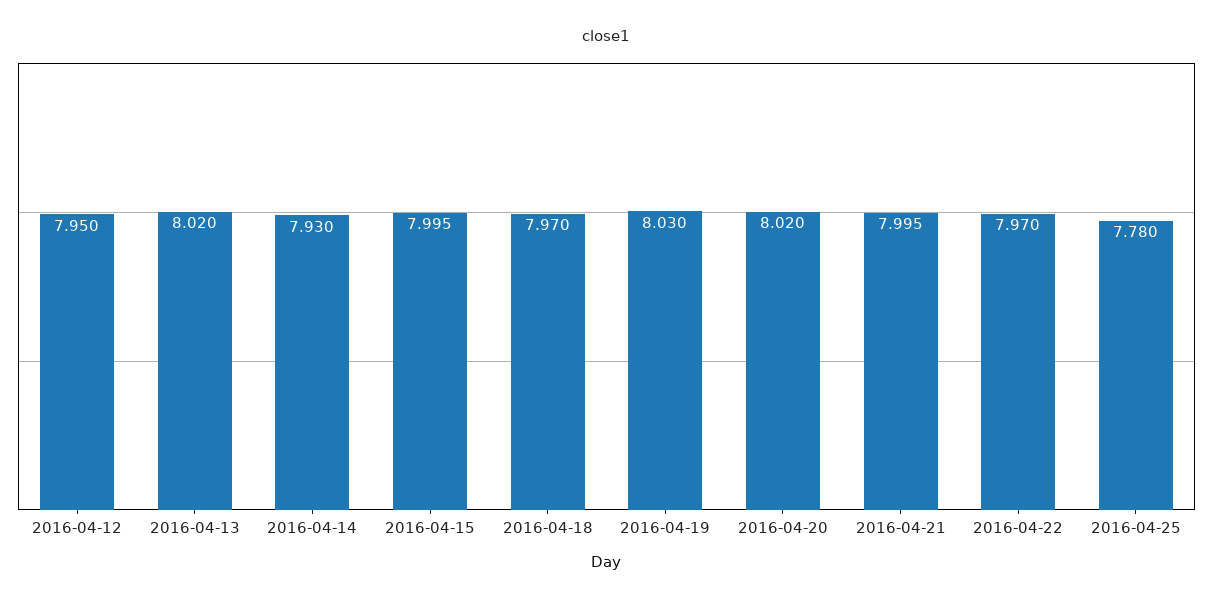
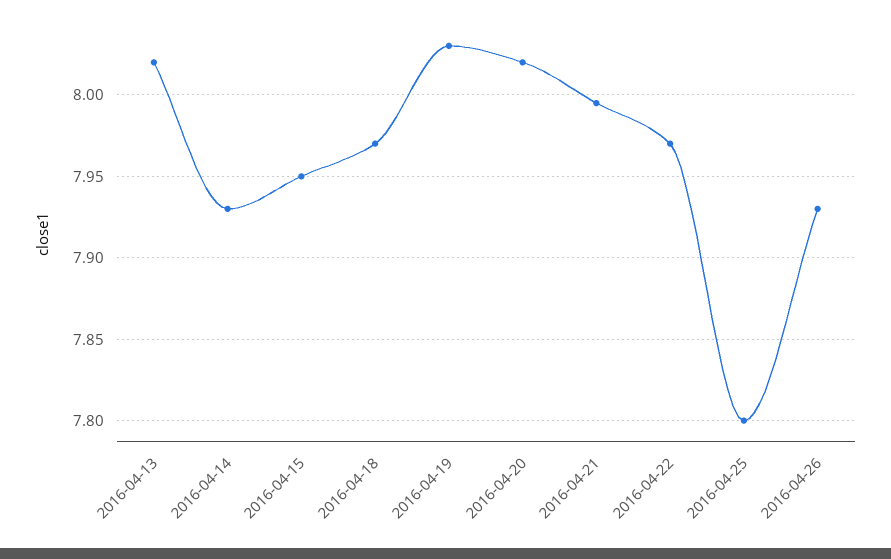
2016-04-12: 7.95 -> none
2016-04-15: 7.995 -> 7.95
2016-04-25: 7.78 -> 7.8
2016-04-26: none -> 7.93

